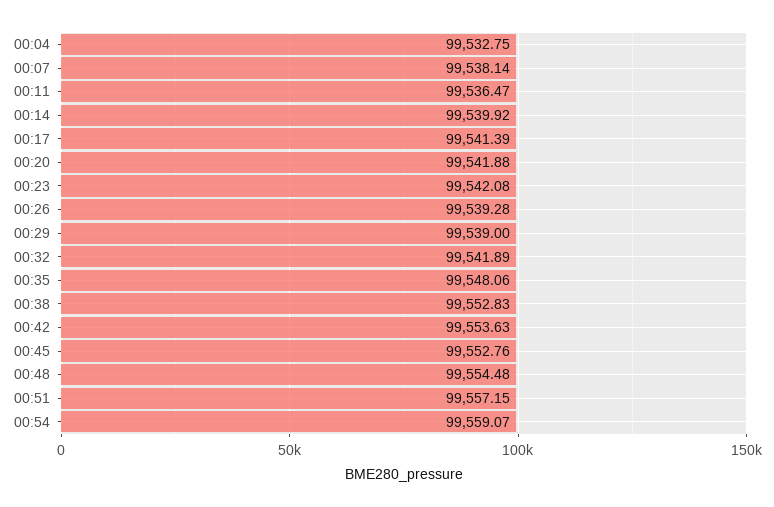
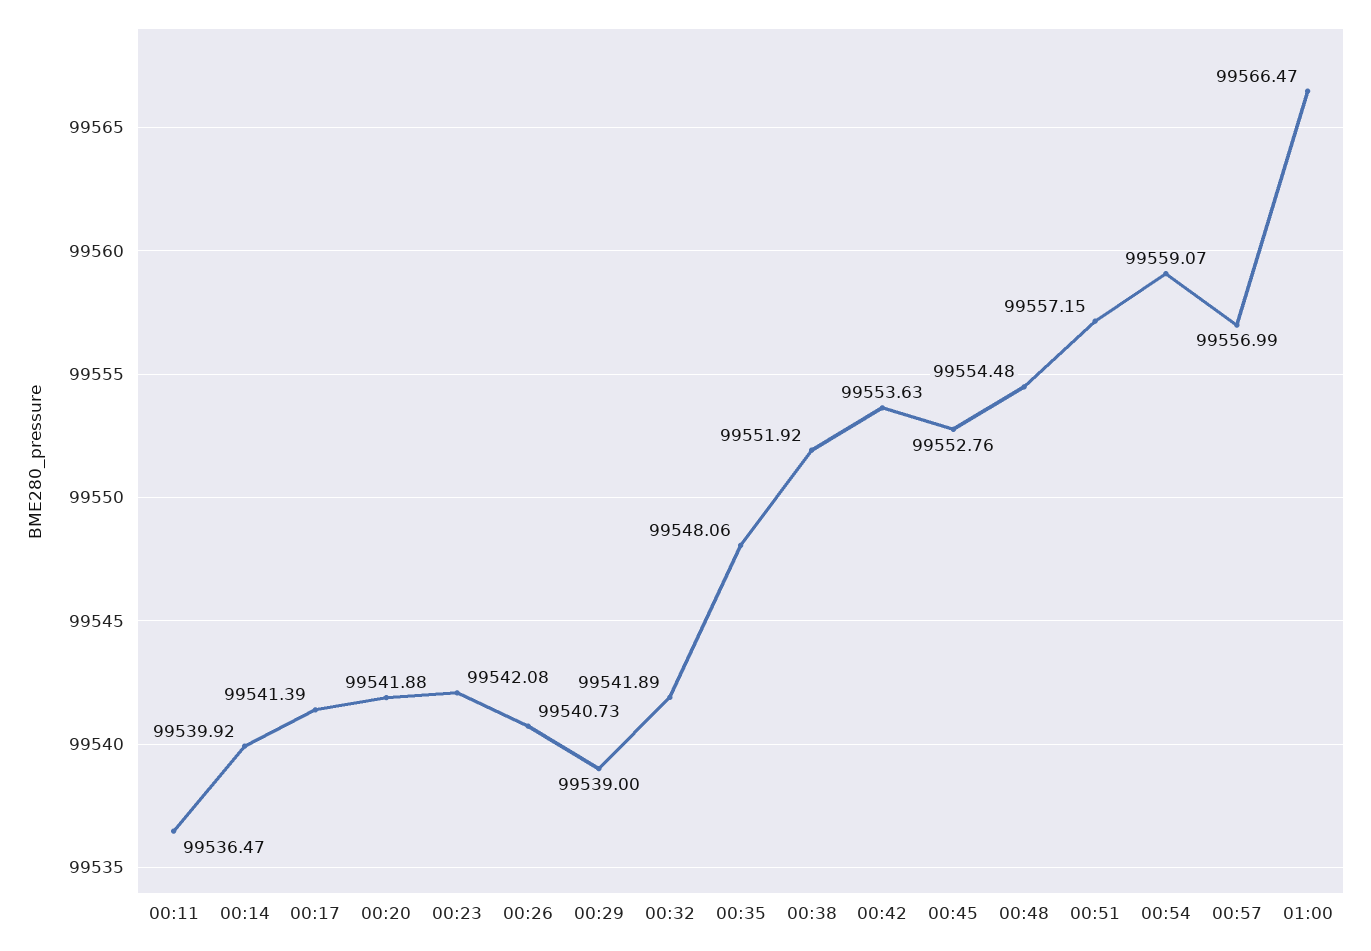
00:04: 99532.75 -> none
00:07: 99538.14 -> none
00:26: 99539.28 -> 99540.73
00:38: 99552.83 -> 99551.92
00:57: none -> 99556.99
01:00: none -> 99566.47

